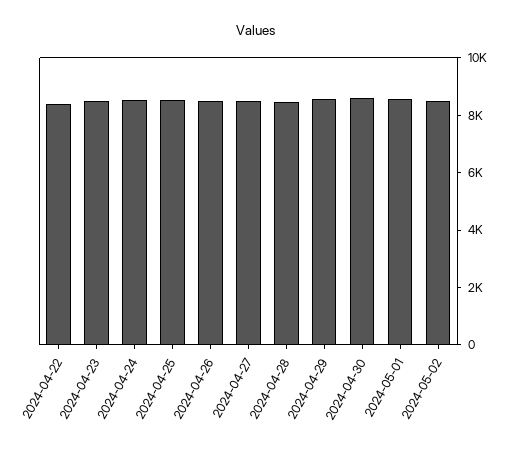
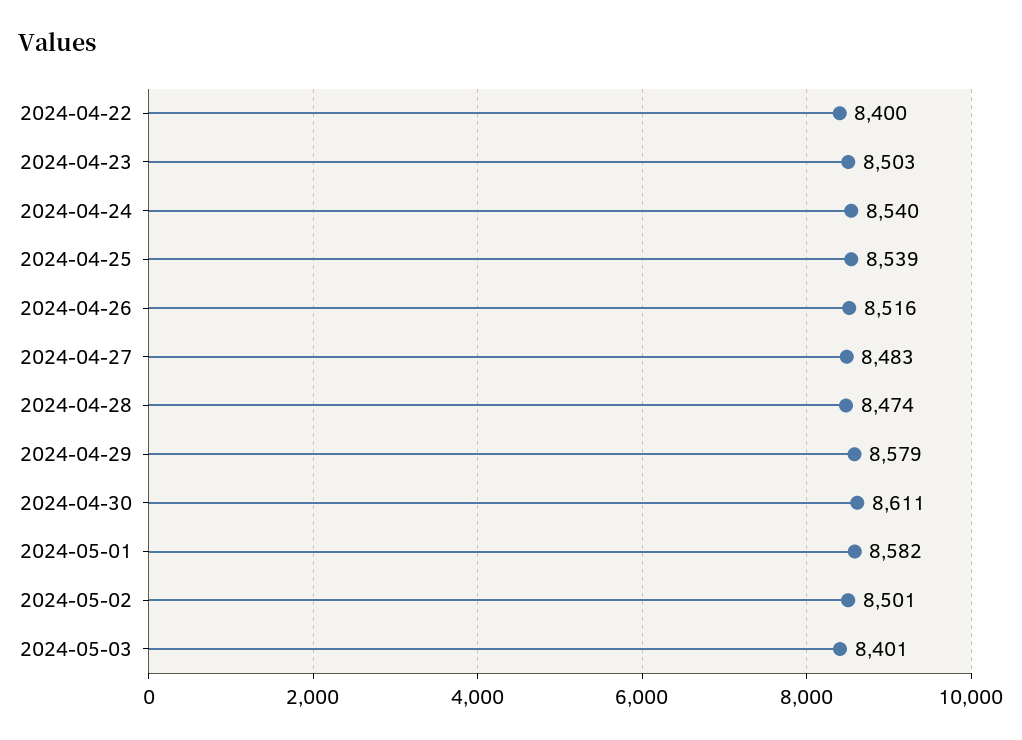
2024-05-03: none -> 8401

